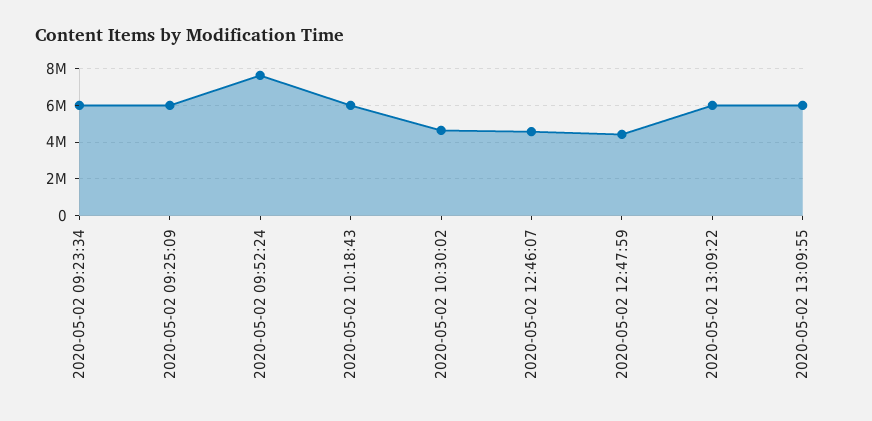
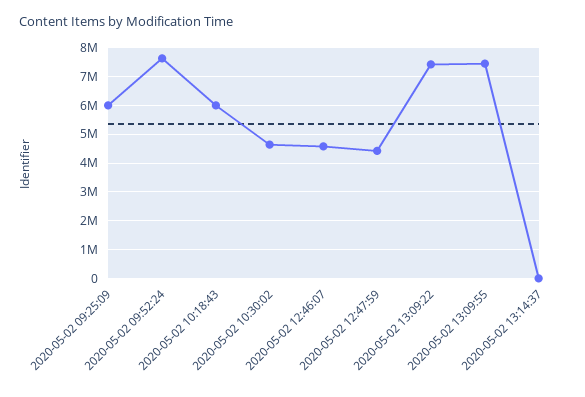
2020-05-02 09:23:34: 6000000 -> none
2020-05-02 13:09:22: 6000000 -> 7500000
2020-05-02 13:09:55: 6000000 -> 7500000
2020-05-02 13:14:37: none -> 0

